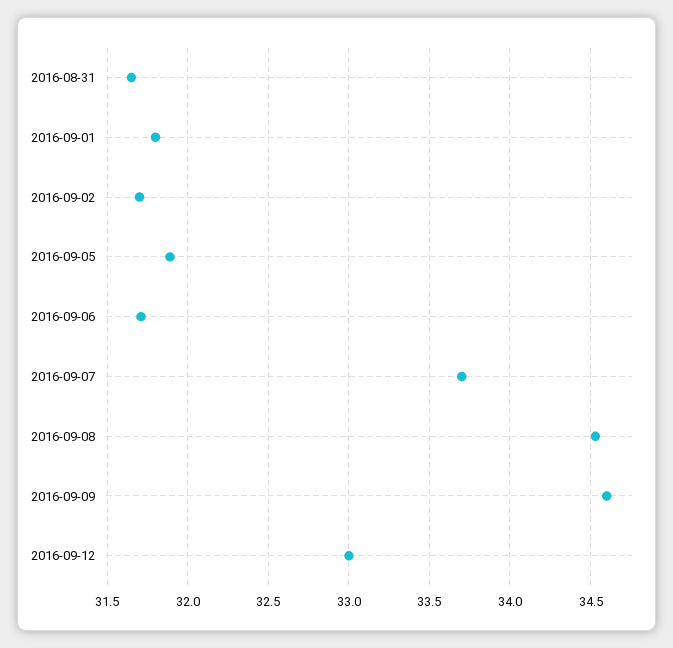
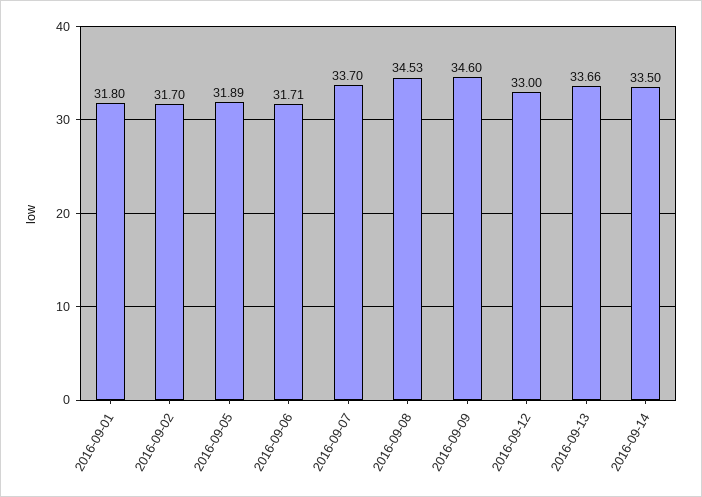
2016-08-31: 31.65 -> none
2016-09-13: none -> 33.66
2016-09-14: none -> 33.5

